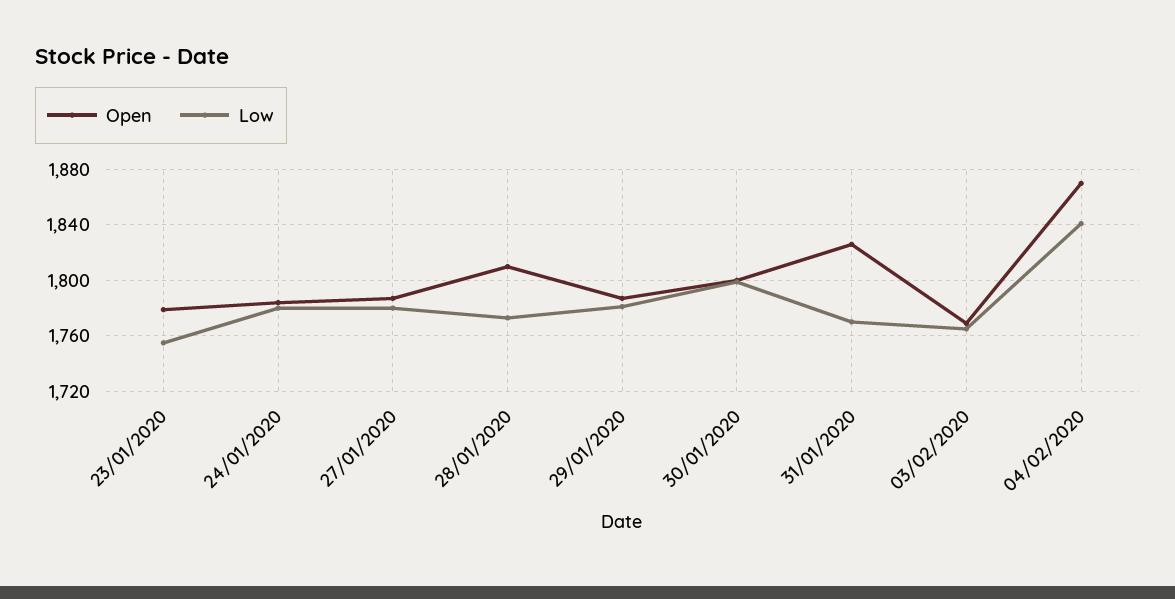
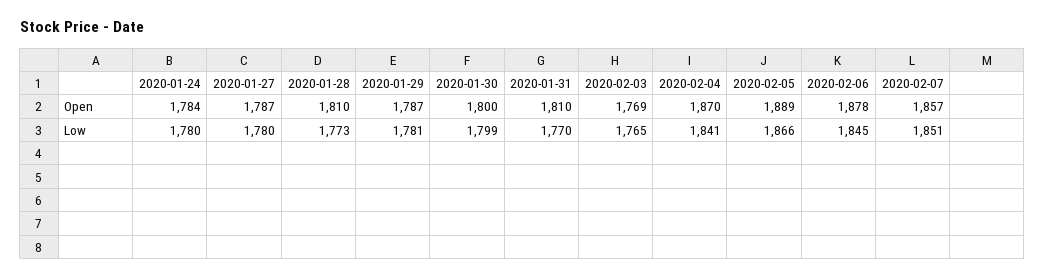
Open, 23/01/2020: 1780 -> none
Low, 23/01/2020: 1755 -> none
Open, 31/01/2020: 1825 -> 1810
Open, 2020-02-05: none -> 1889
Open, 2020-02-06: none -> 1878
Open, 2020-02-07: none -> 1857
Low, 2020-02-05: none -> 1866
Low, 2020-02-06: none -> 1845
Low, 2020-02-07: none -> 1851

